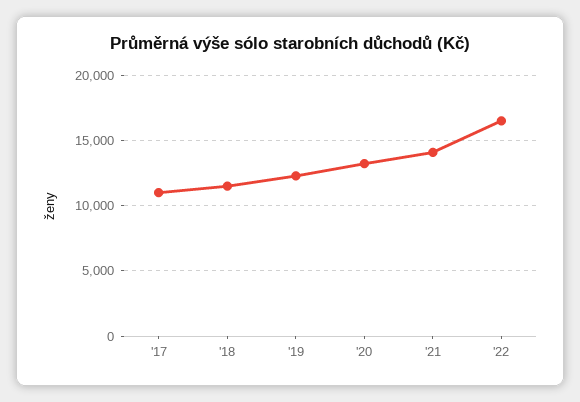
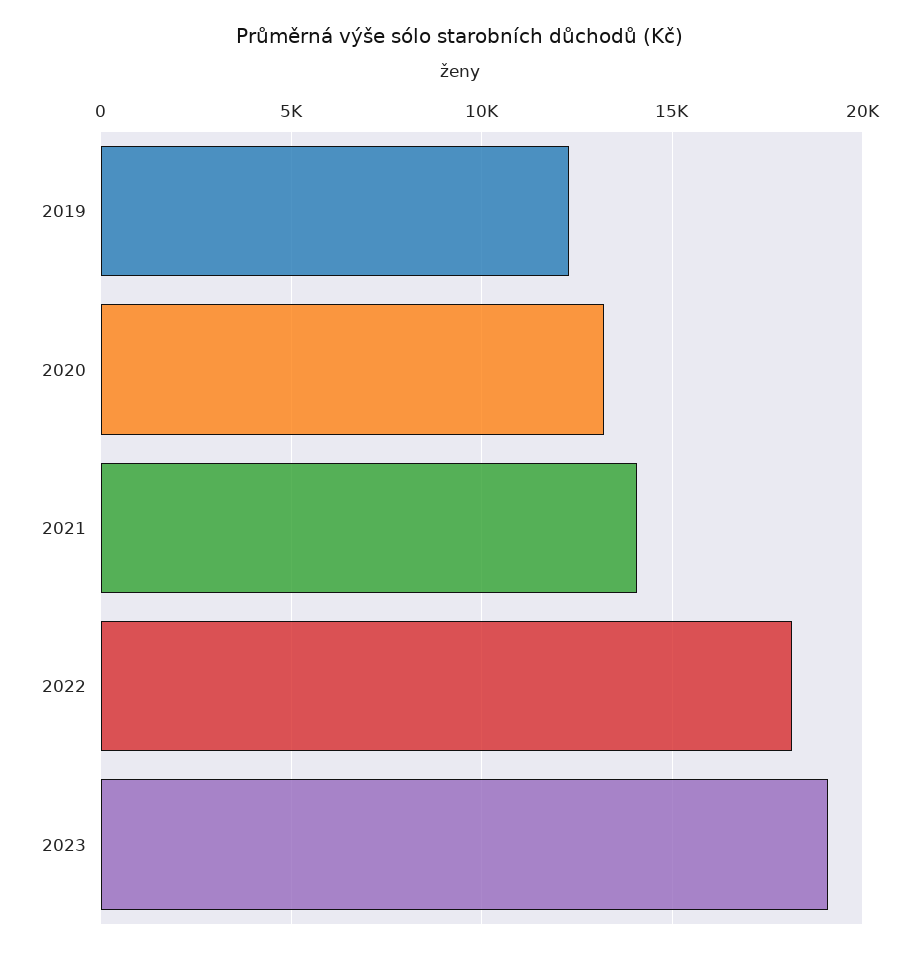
'17: 11000 -> none
'18: 11500 -> none
'22: 16500 -> 18000
2023: none -> 19000

